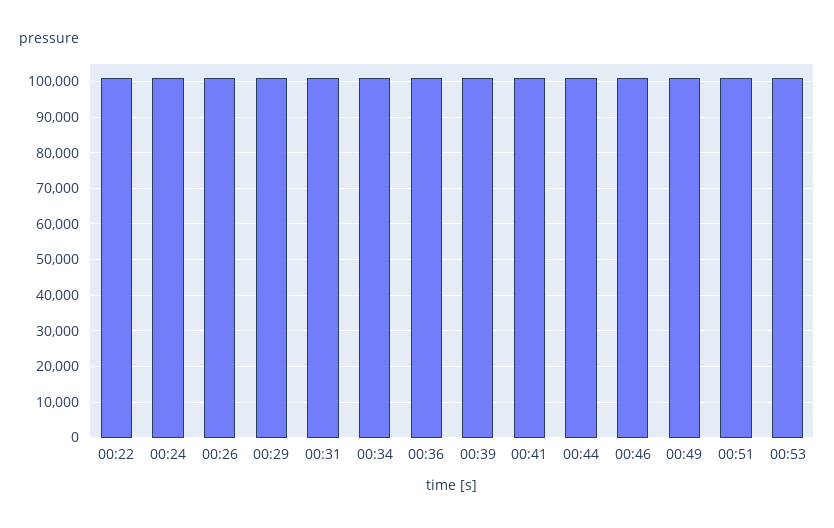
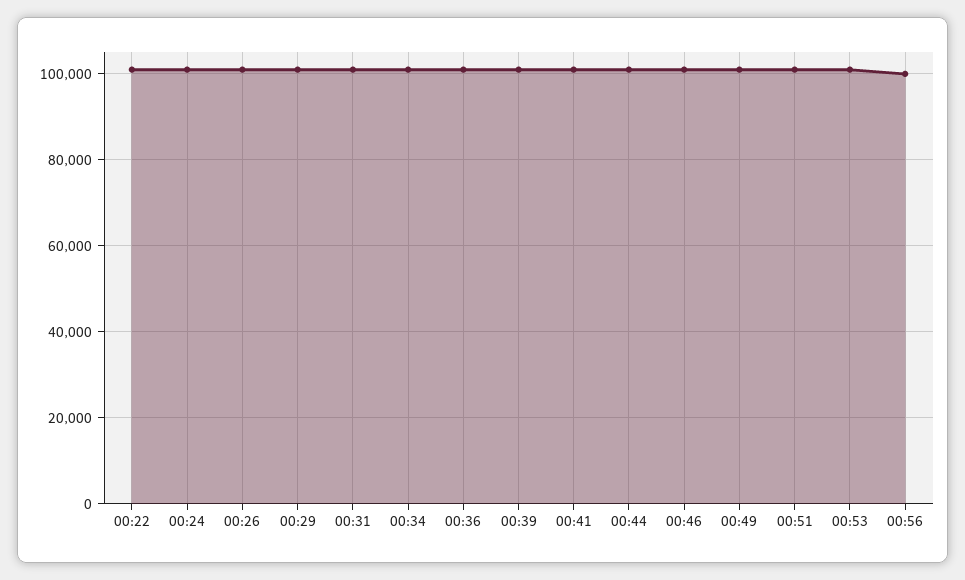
00:56: none -> 100000

